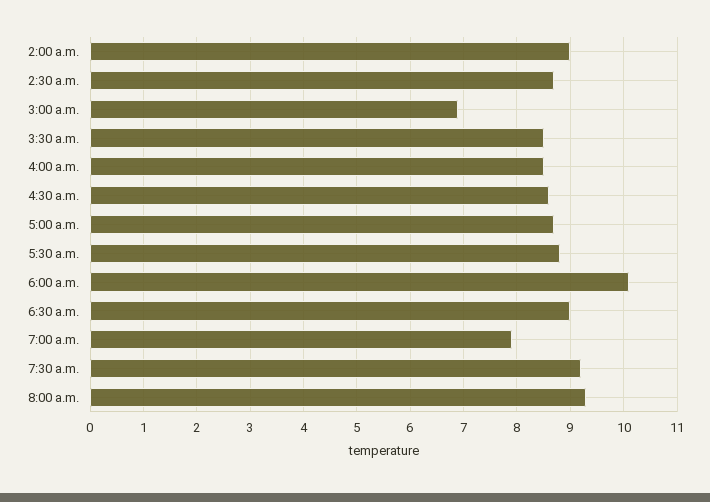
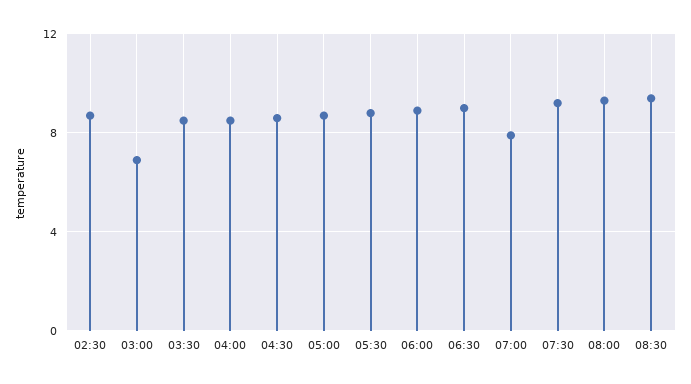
2:00 a.m.: 9 -> none
6:00 a.m.: 10 -> 9
08:30: none -> 9.5

